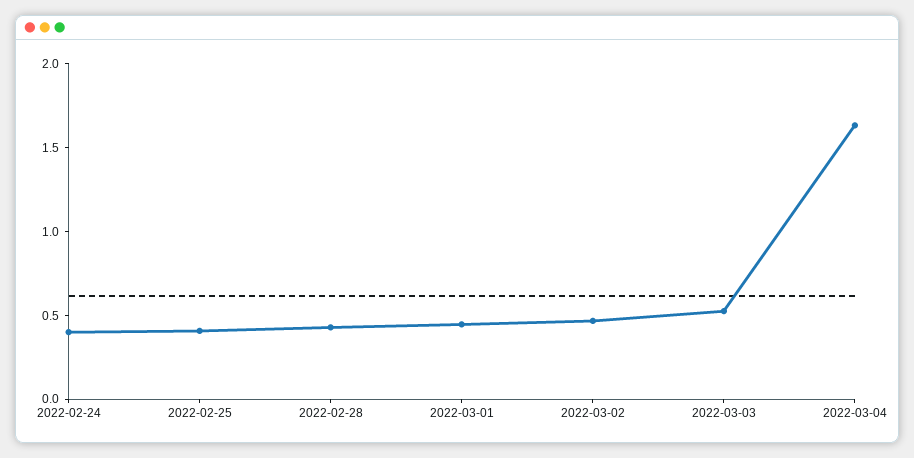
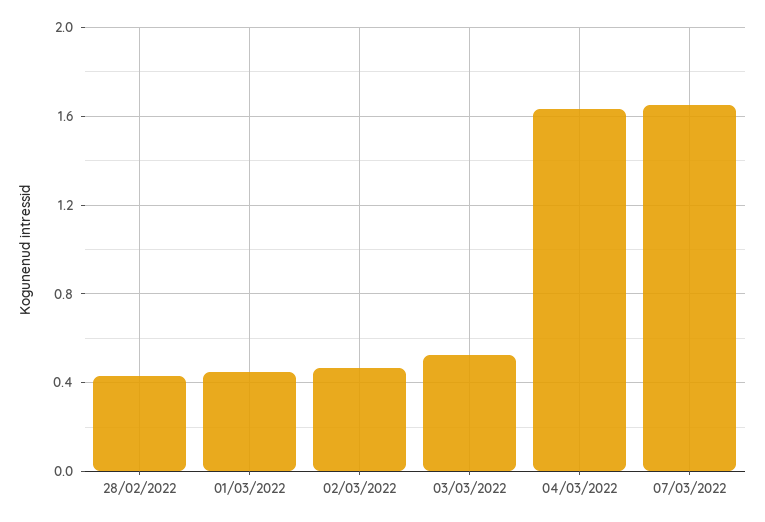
2022-02-24: 0.4 -> none
2022-02-25: 0.4 -> none
07/03/2022: none -> 1.65

